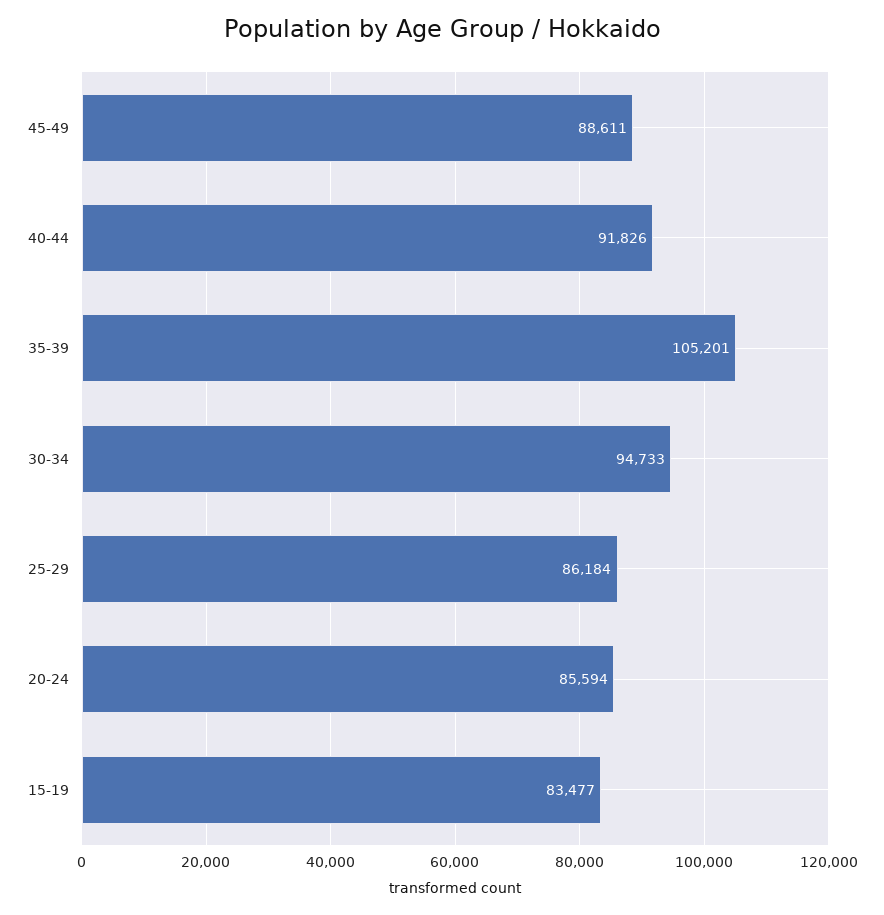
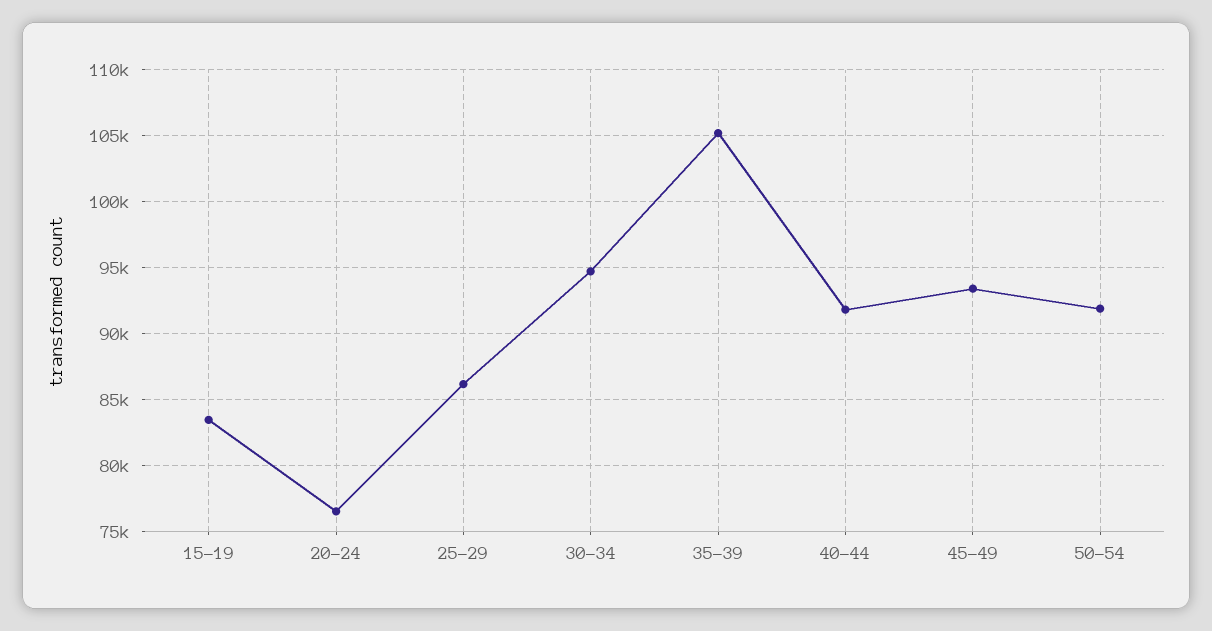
45-49: 88611 -> 93500
20-24: 85594 -> 76500
50-54: none -> 92000

